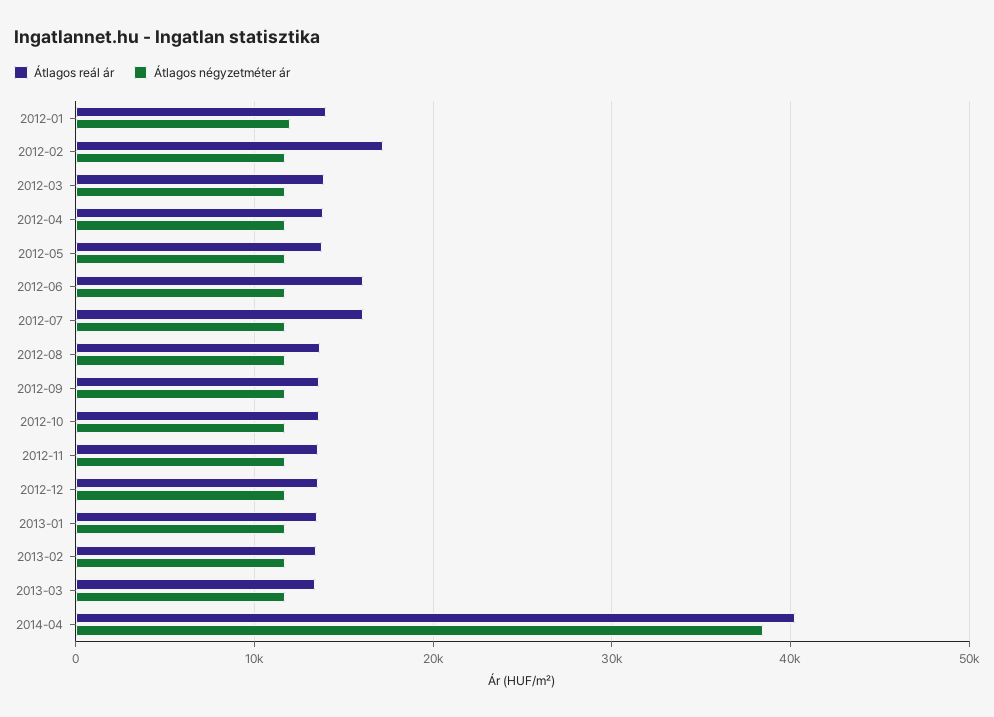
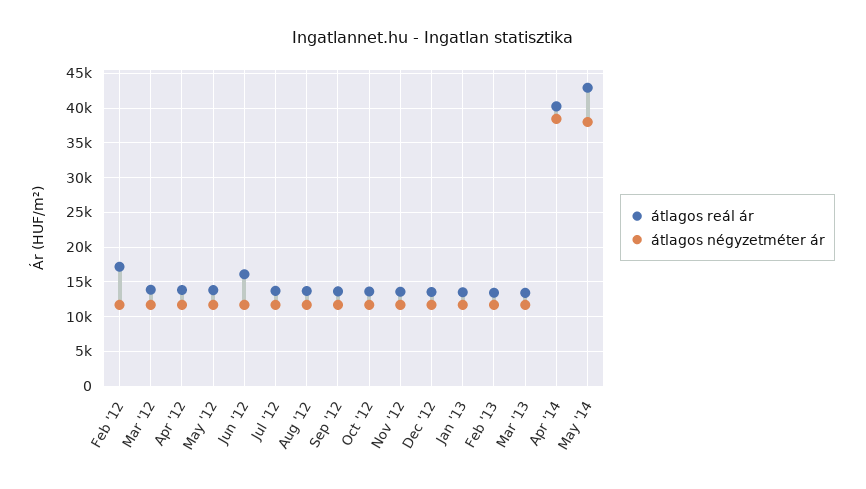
Átlagos reál ár, 2012-01: 14000 -> none
Átlagos négyzetméter ár, 2012-01: 12000 -> none
Átlagos reál ár, 2012-07: 16000 -> 14000
Átlagos reál ár, May '14: none -> 43000
Átlagos négyzetméter ár, May '14: none -> 38000

